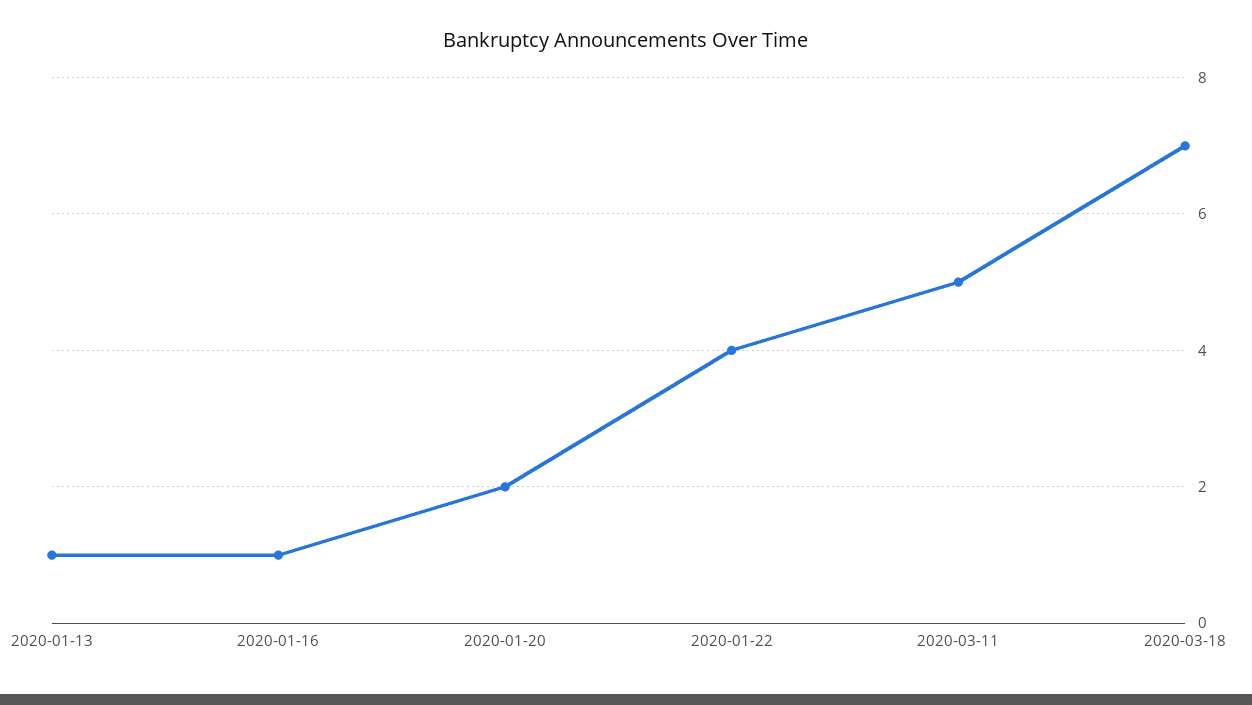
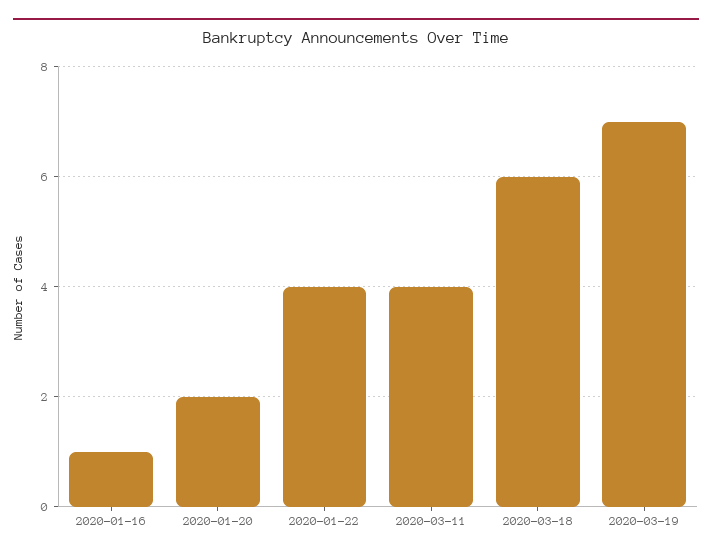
2020-01-13: 1 -> none
2020-03-11: 5 -> 4
2020-03-18: 7 -> 6
2020-03-19: none -> 7

